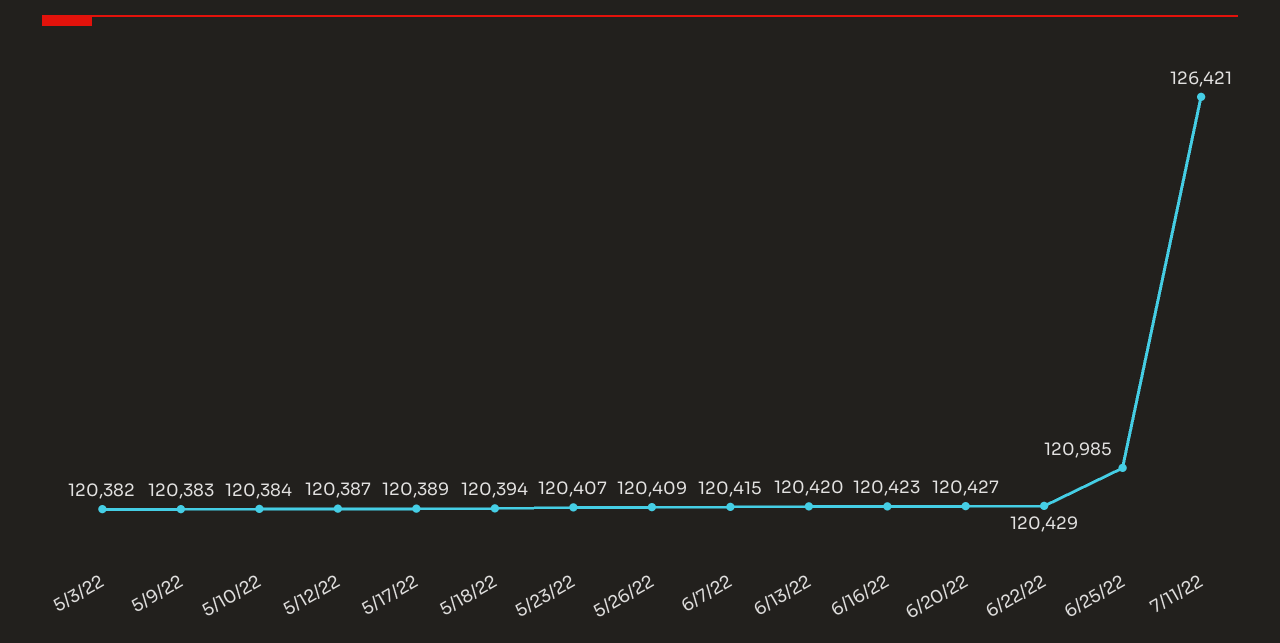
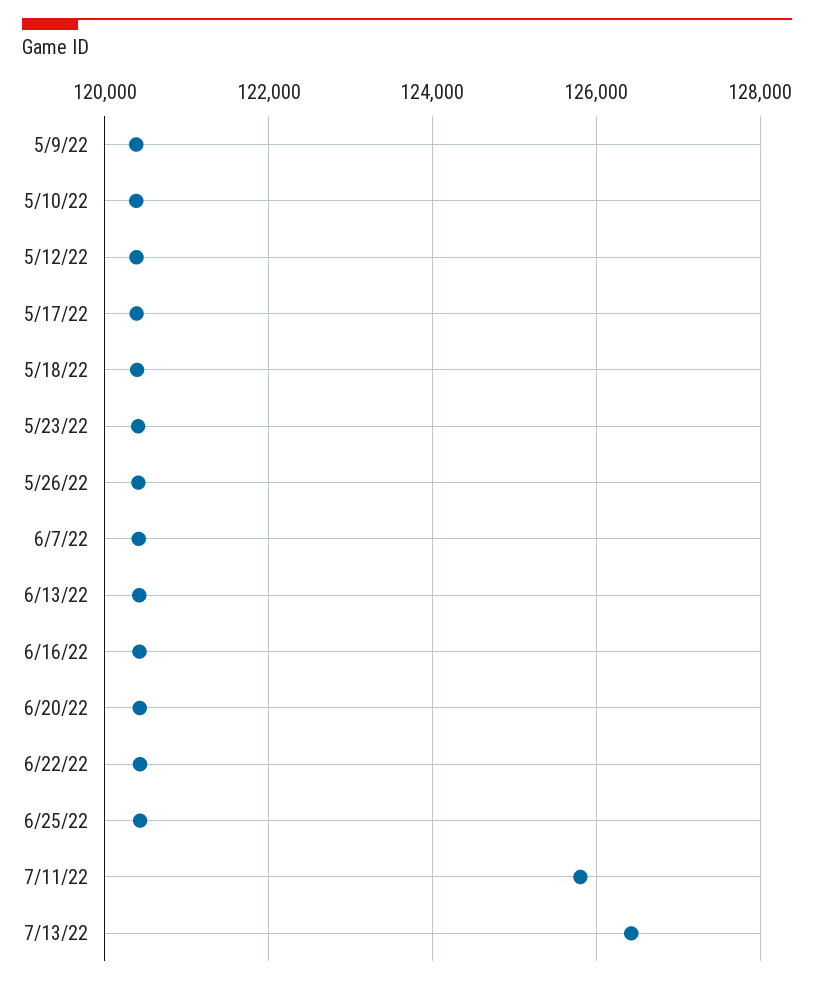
5/3/22: 120382 -> none
6/25/22: 120985 -> 120400
7/11/22: 126421 -> 125800
7/13/22: none -> 126400

